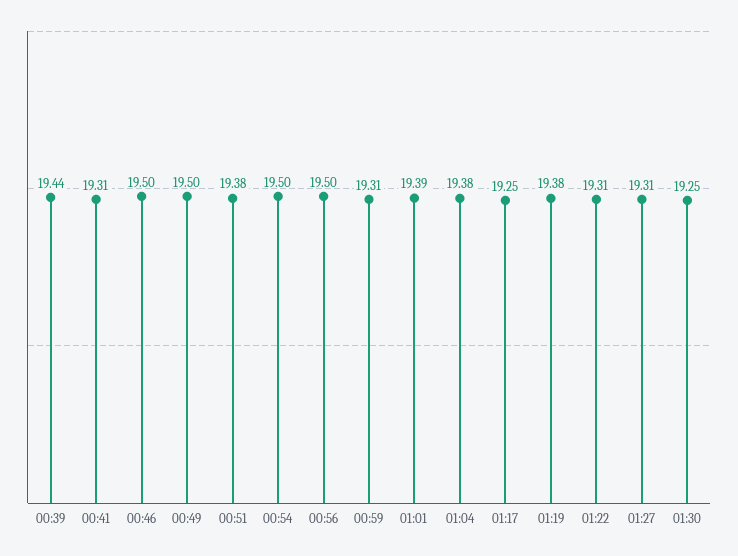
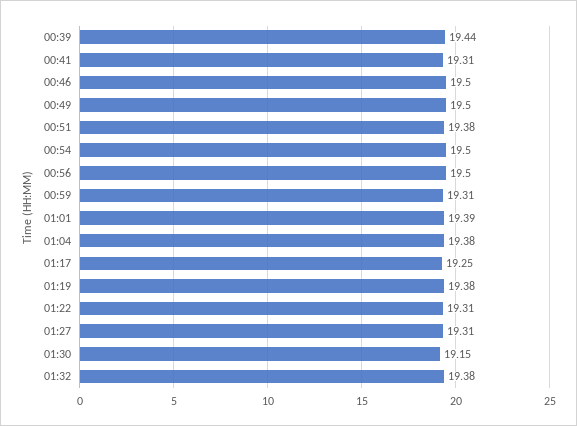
01:30: 19.25 -> 19.15
01:32: none -> 19.38

